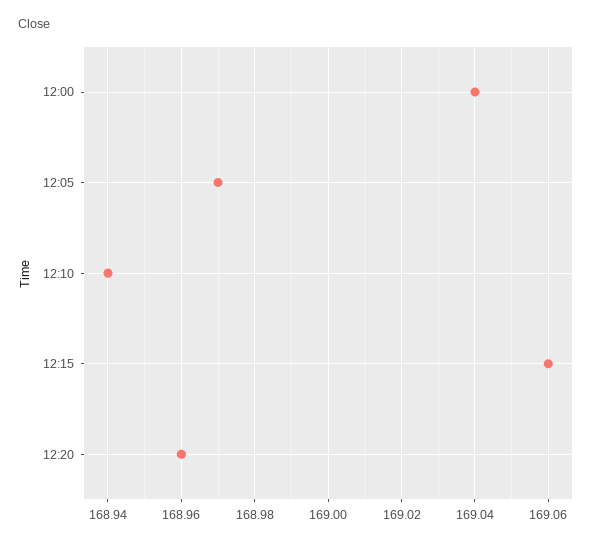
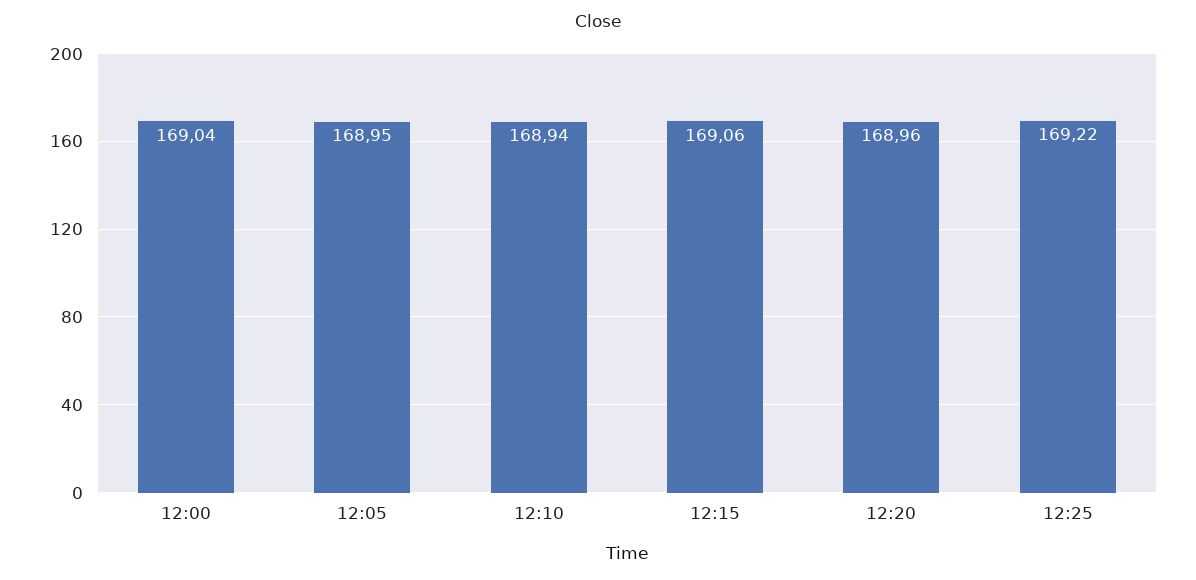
12:05: 168.97 -> 168.95
12:25: none -> 169.22

